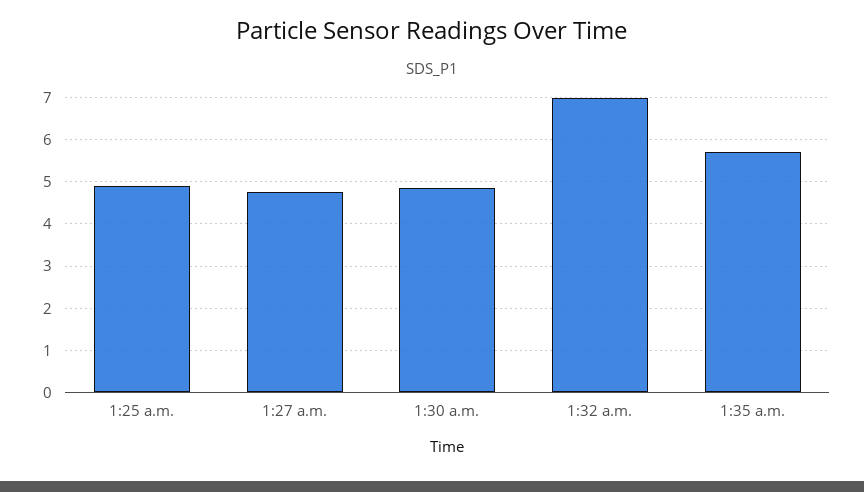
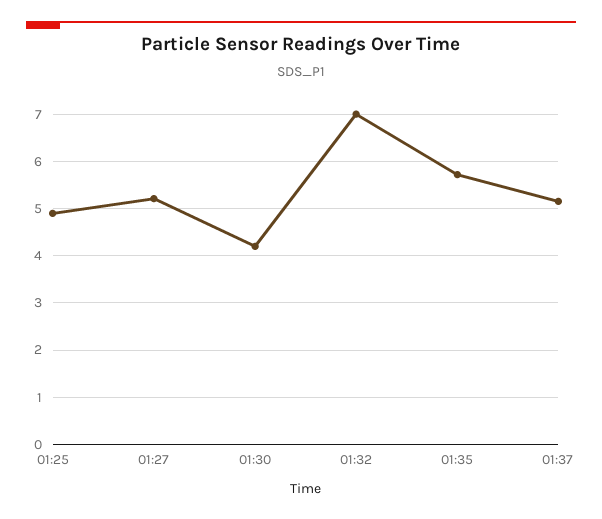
1:27 a.m.: 4.8 -> 5.2
1:30 a.m.: 4.8 -> 4.2
01:37: none -> 5.2

